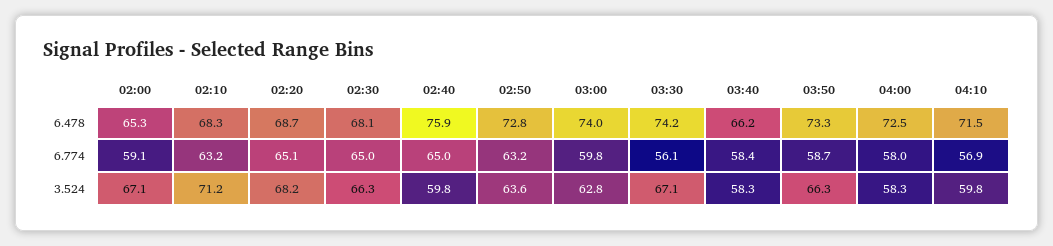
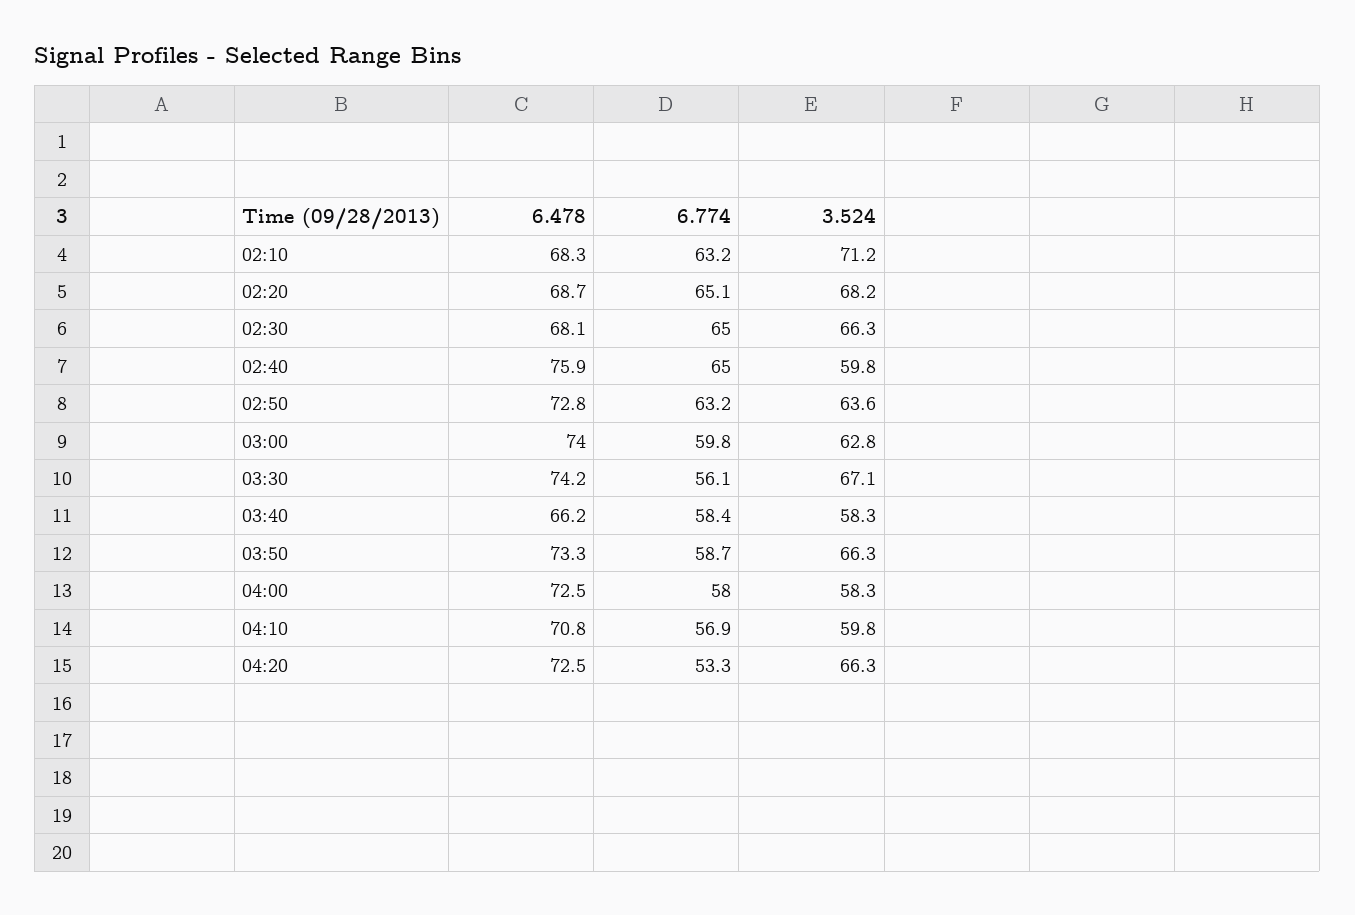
02:00, 6.478: 65.3 -> none
04:10, 6.478: 71.5 -> 70.8
02:00, 6.774: 59.1 -> none
02:00, 3.524: 67.1 -> none
04:20, 6.478: none -> 72.5
04:20, 6.774: none -> 53.3
04:20, 3.524: none -> 66.3

